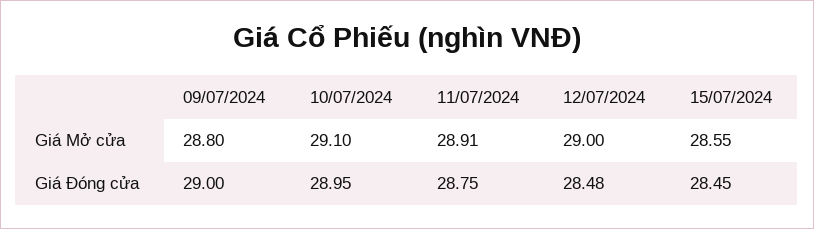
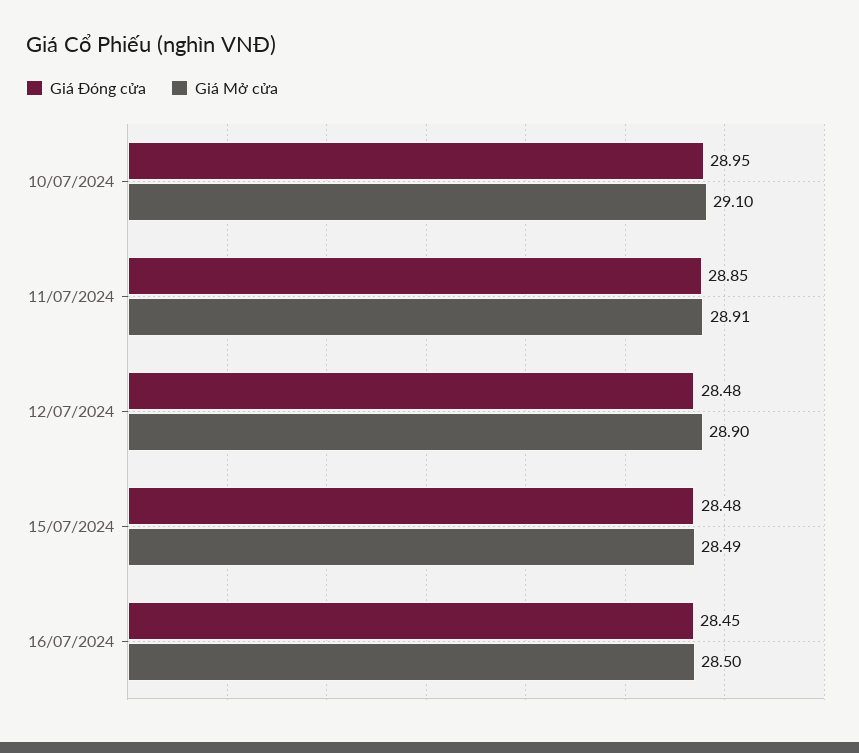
Giá Mở cửa, 09/07/2024: 28.8 -> none
Giá Mở cửa, 12/07/2024: 29 -> 28.9
Giá Mở cửa, 15/07/2024: 28.55 -> 28.49
Giá Đóng cửa, 09/07/2024: 29 -> none
Giá Đóng cửa, 11/07/2024: 28.75 -> 28.85
Giá Đóng cửa, 15/07/2024: 28.45 -> 28.48
Giá Đóng cửa, 16/07/2024: none -> 28.45
Giá Mở cửa, 16/07/2024: none -> 28.5

